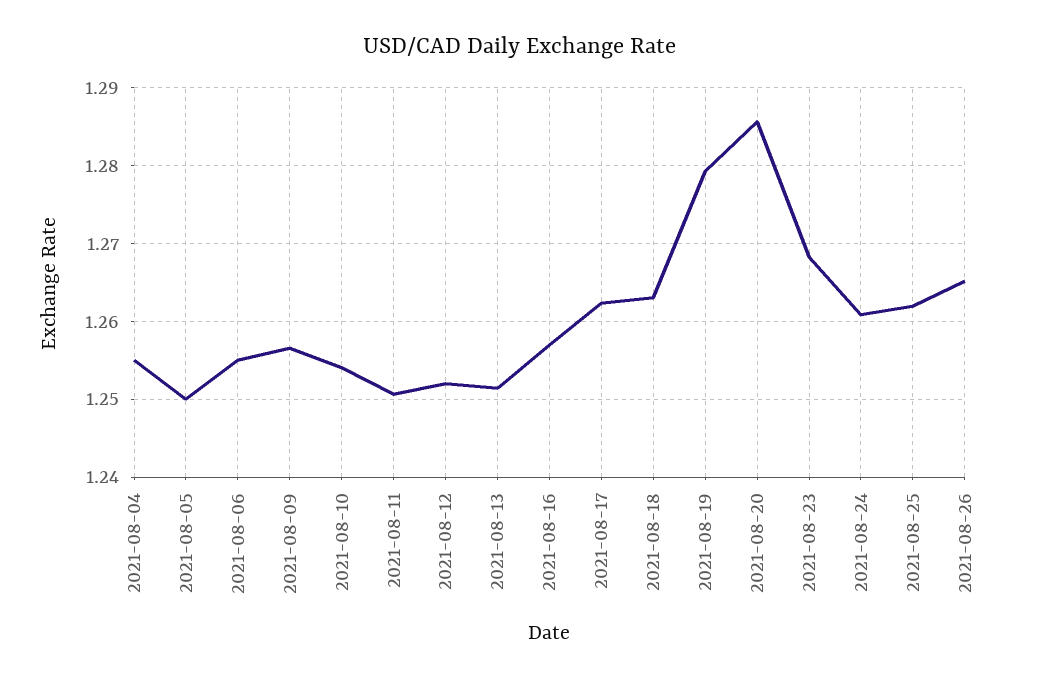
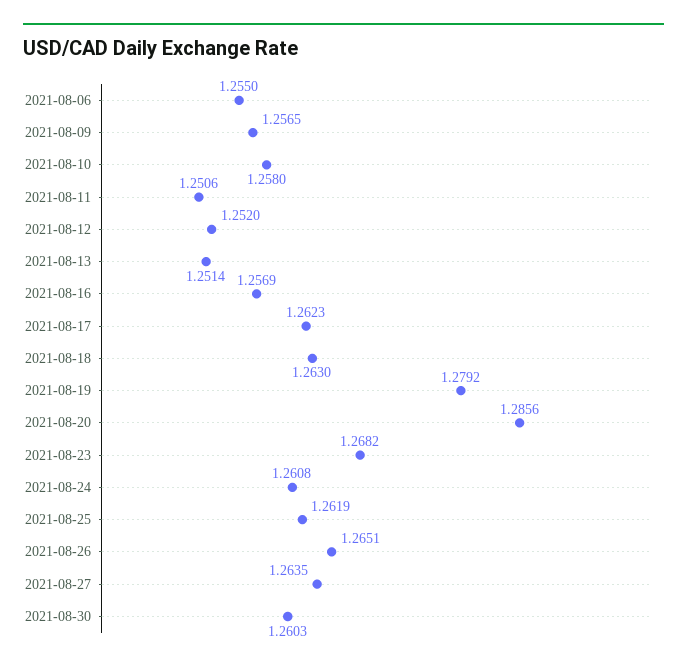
2021-08-04: 1.255 -> none
2021-08-05: 1.25 -> none
2021-08-10: 1.254 -> 1.258
2021-08-27: none -> 1.2635
2021-08-30: none -> 1.2603

